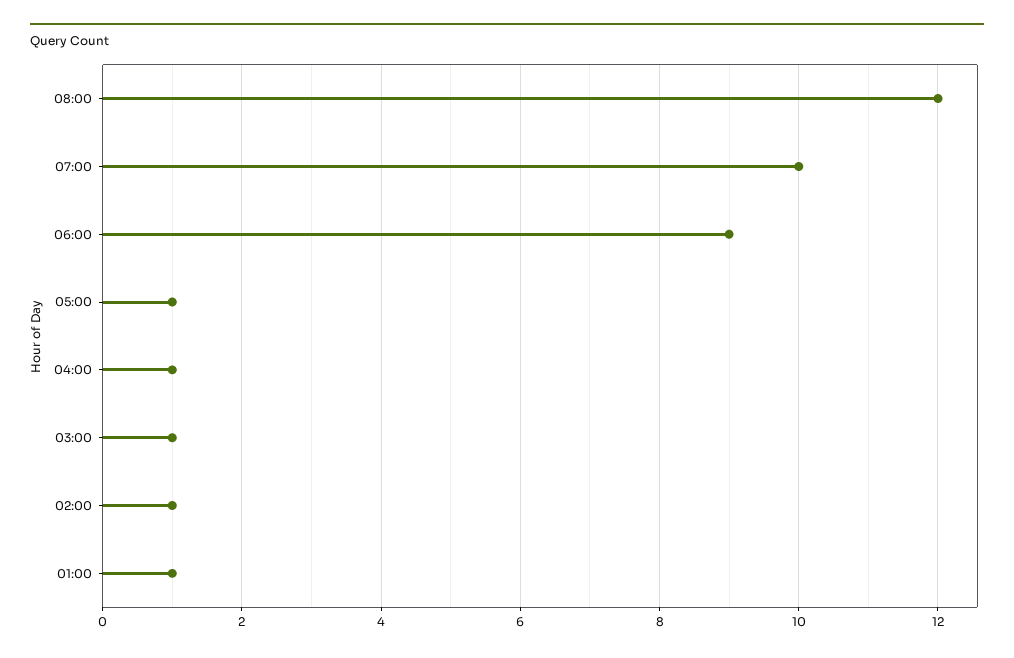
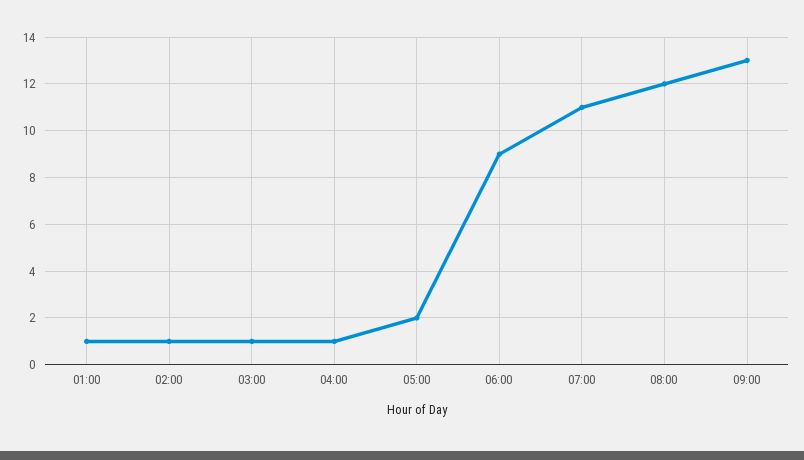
07:00: 10 -> 11
05:00: 1 -> 2
09:00: none -> 13

